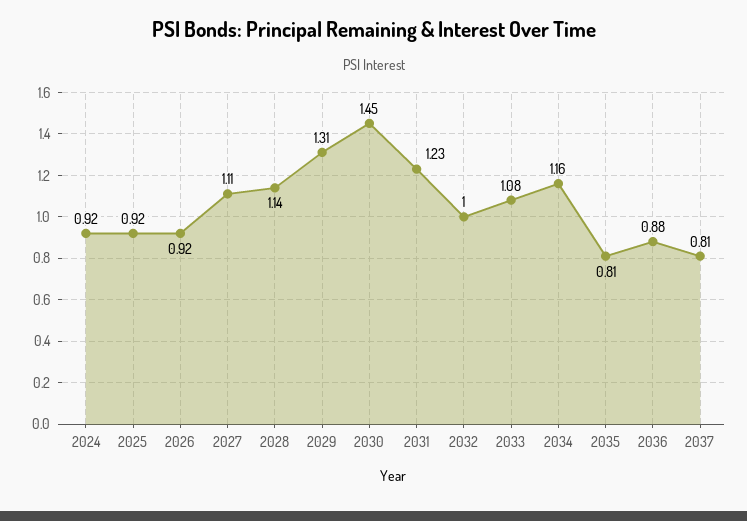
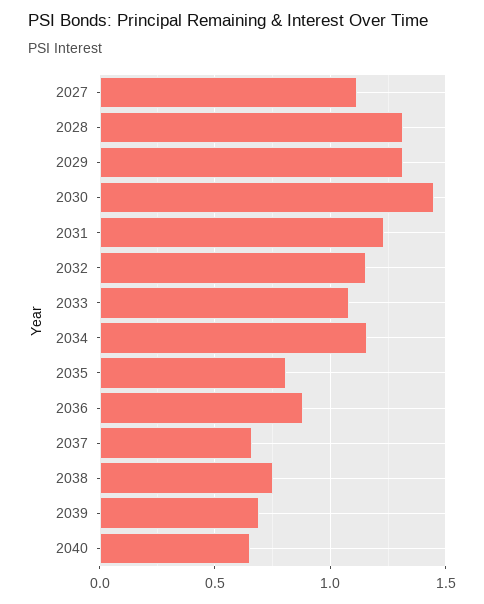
2024: 0.92 -> none
2025: 0.92 -> none
2026: 0.92 -> none
2028: 1.14 -> 1.3
2032: 1 -> 1.15
2037: 0.81 -> 0.65
2038: none -> 0.75
2039: none -> 0.7
2040: none -> 0.65

